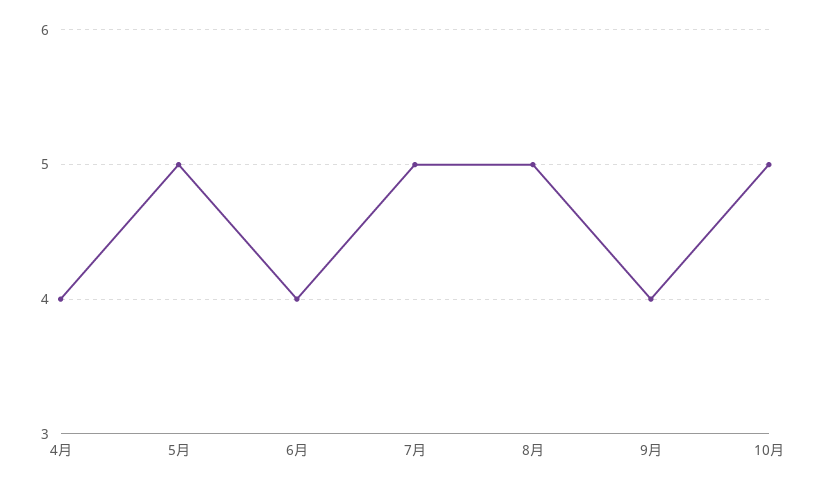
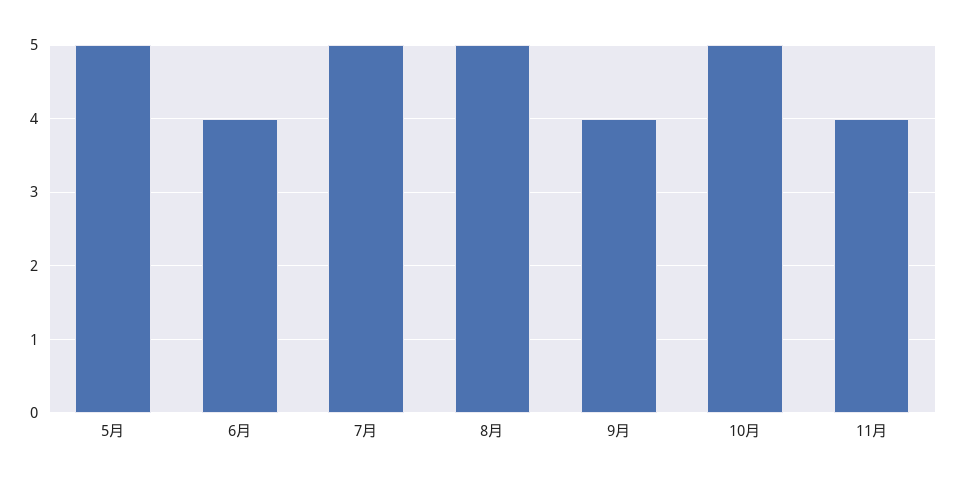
4月: 4 -> none
11月: none -> 4

